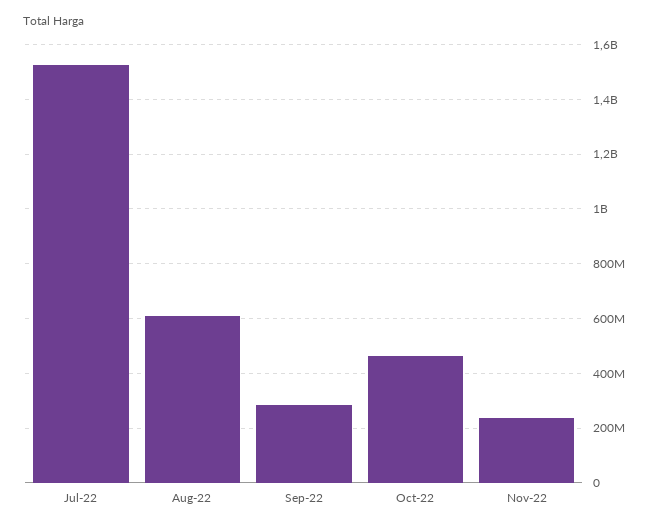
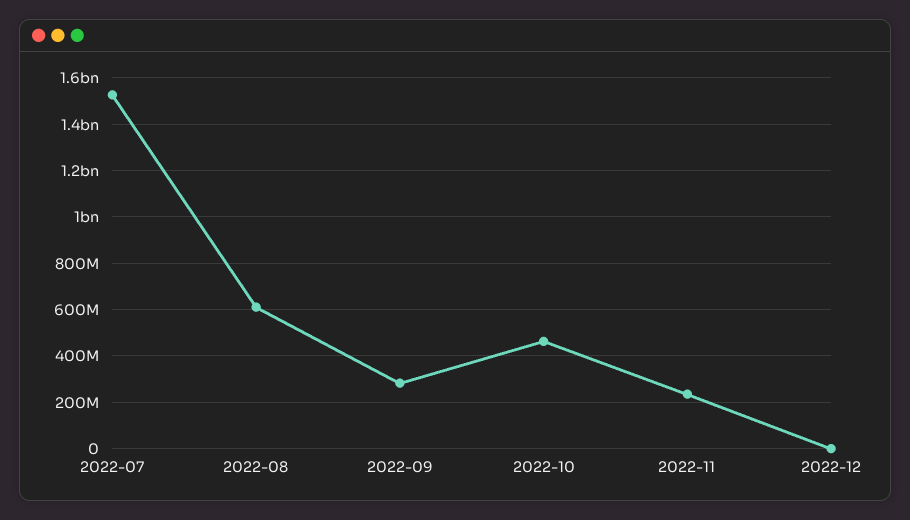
2022-12: none -> 0

